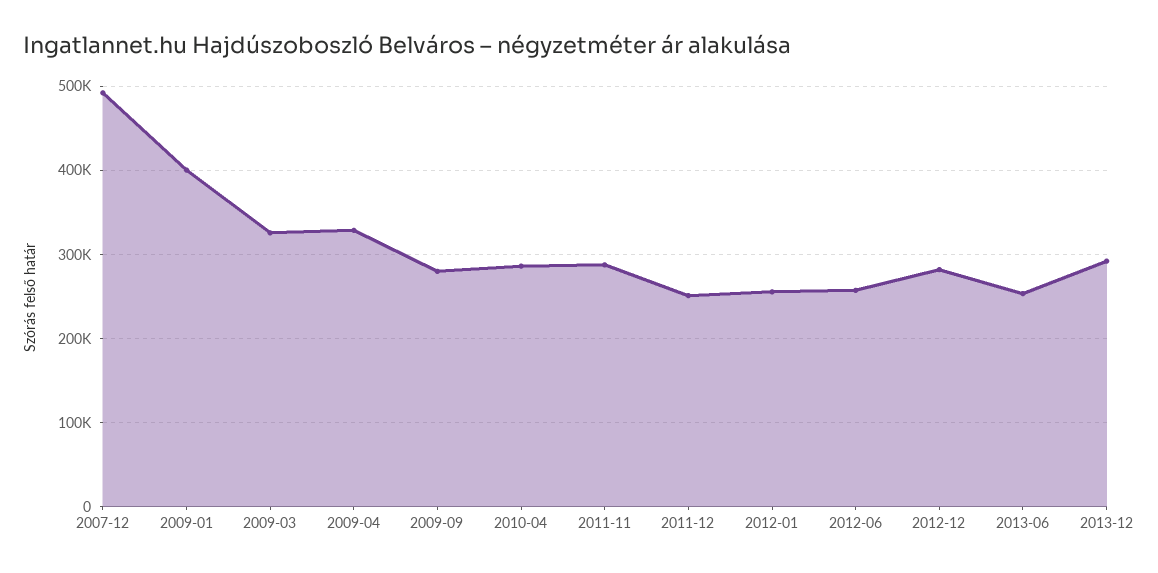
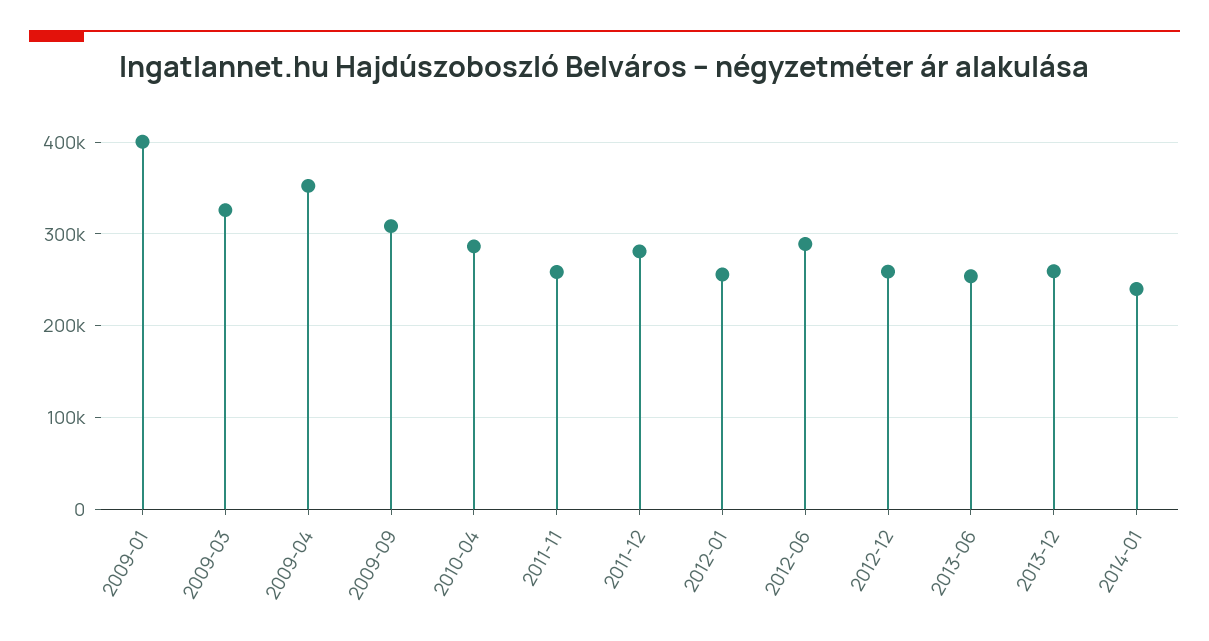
2007-12: 490000 -> none
2009-04: 330000 -> 350000
2009-09: 280000 -> 310000
2011-11: 290000 -> 260000
2011-12: 250000 -> 280000
2012-06: 260000 -> 290000
2012-12: 280000 -> 260000
2013-12: 290000 -> 260000
2014-01: none -> 240000

